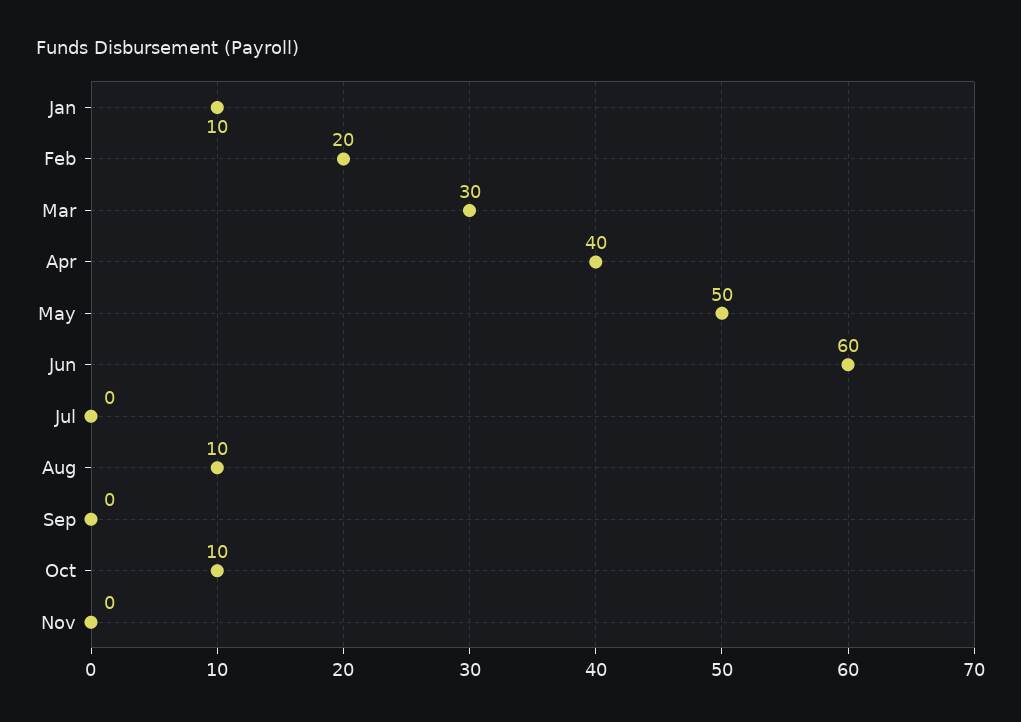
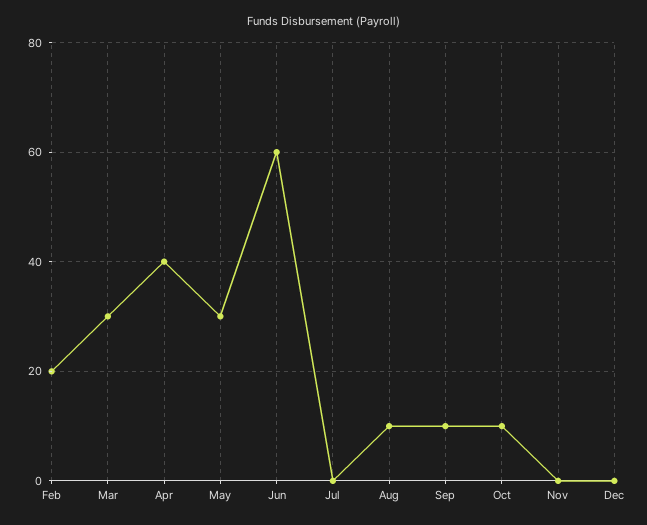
Jan: 10 -> none
May: 50 -> 30
Sep: 0 -> 10
Dec: none -> 0

